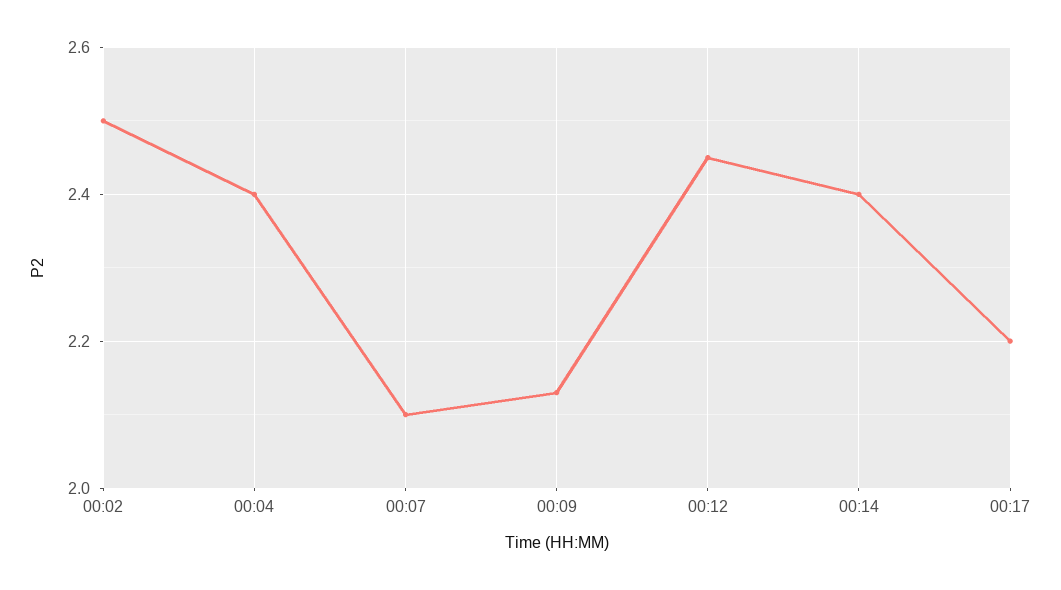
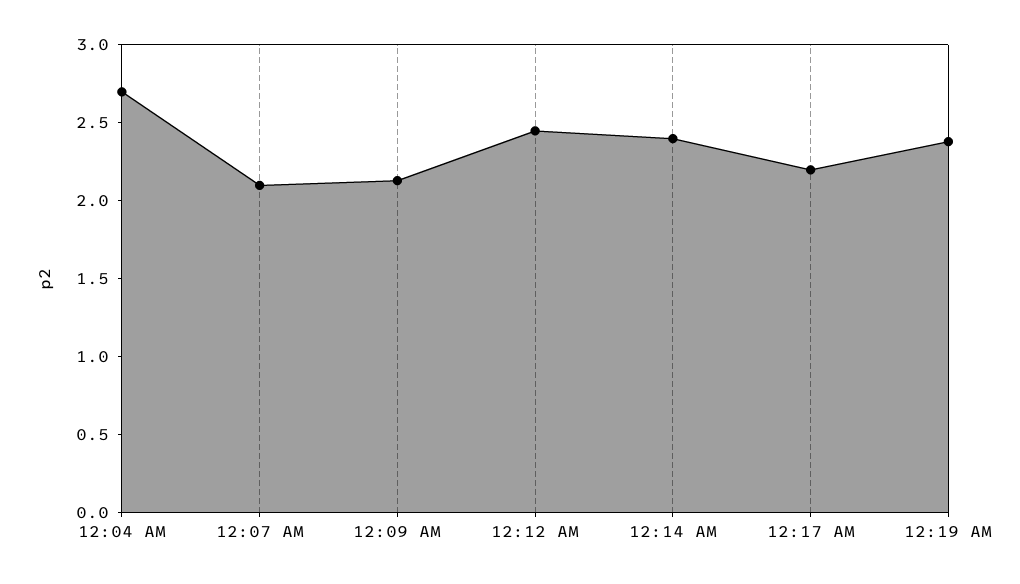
00:02: 2.5 -> none
00:04: 2.4 -> 2.7
12:19 AM: none -> 2.4

